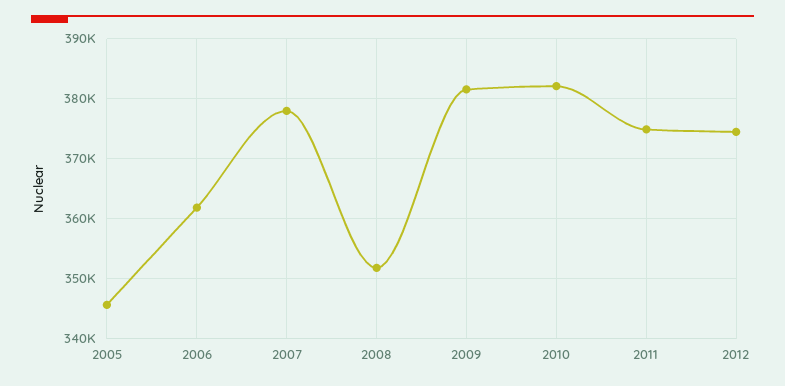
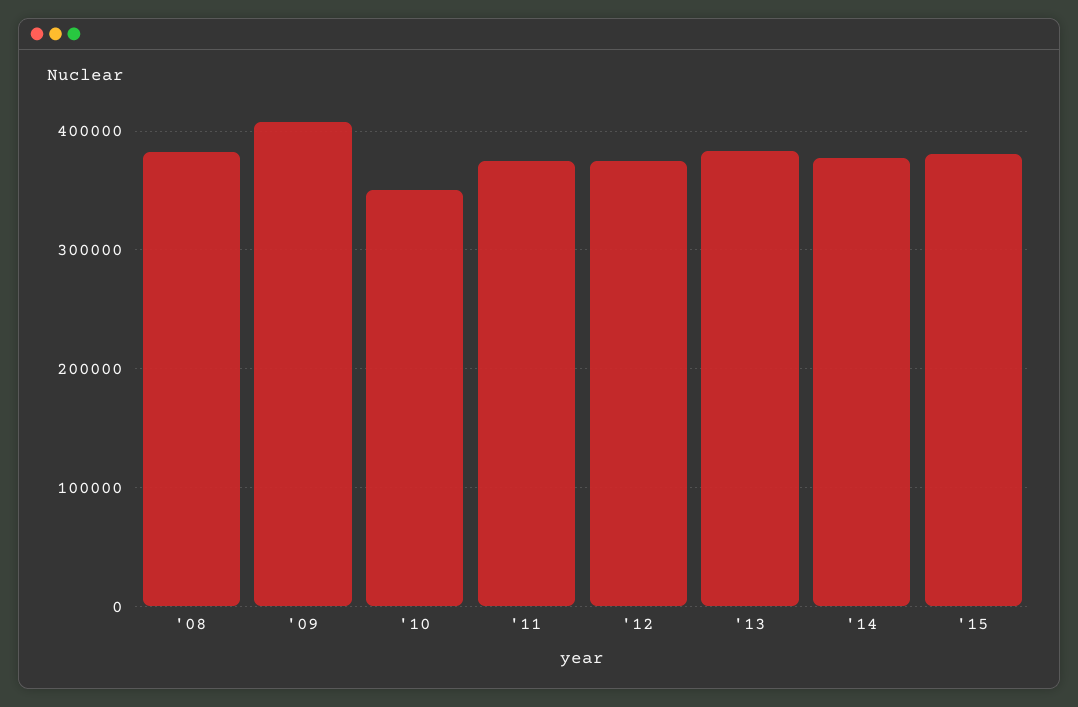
2005: 346000 -> none
2006: 362000 -> none
2007: 378000 -> none
2008: 352000 -> 380000
2009: 382000 -> 410000
2010: 382000 -> 350000
'13: none -> 380000
'14: none -> 380000
'15: none -> 380000

